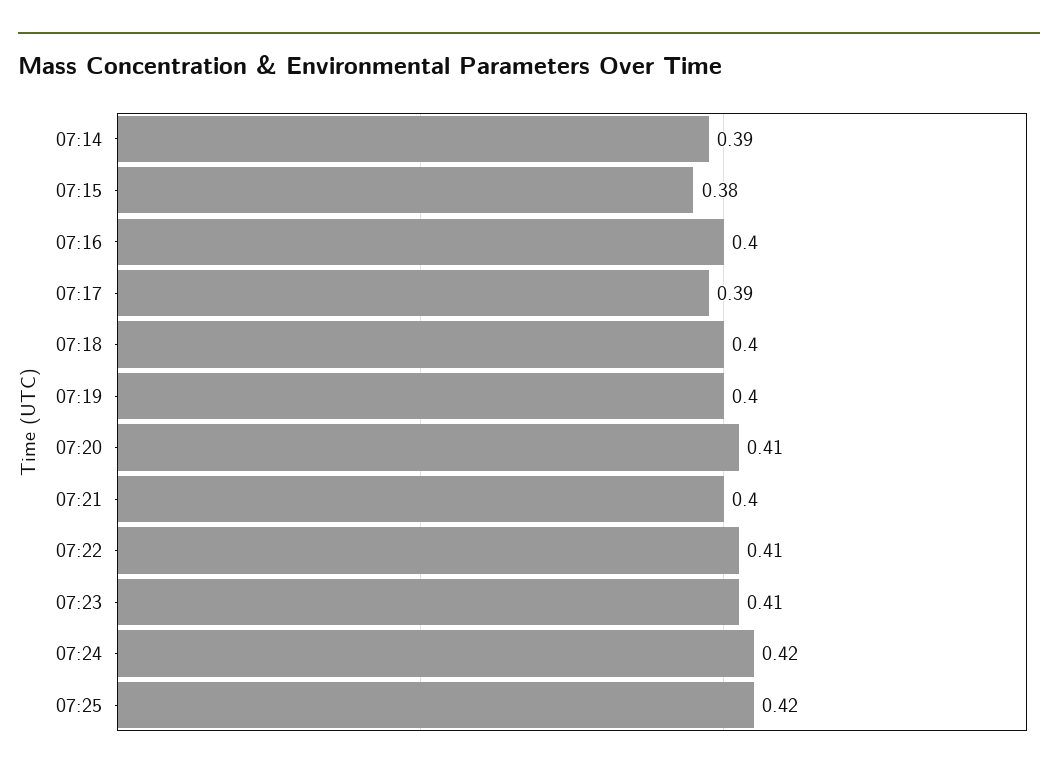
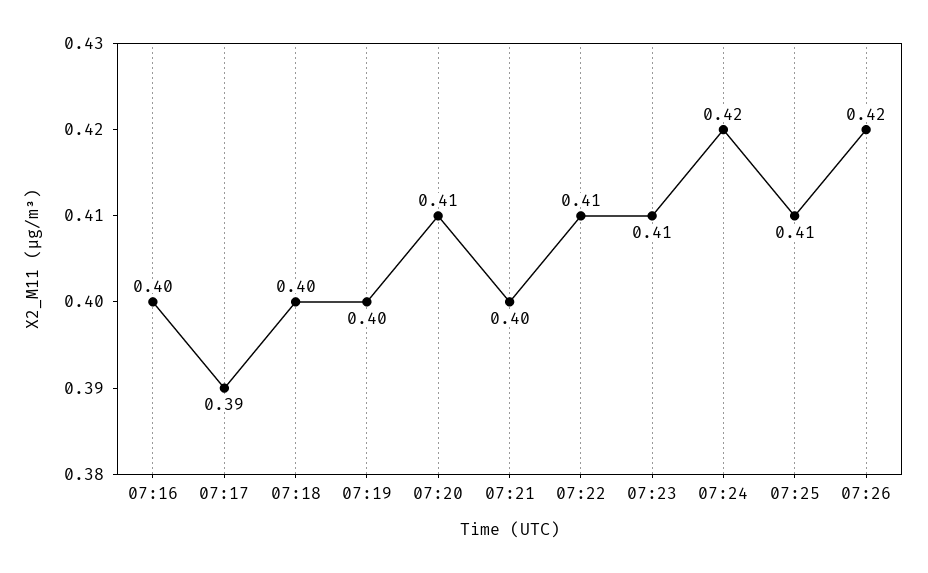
07:14: 0.39 -> none
07:15: 0.38 -> none
07:25: 0.42 -> 0.41
07:26: none -> 0.42

